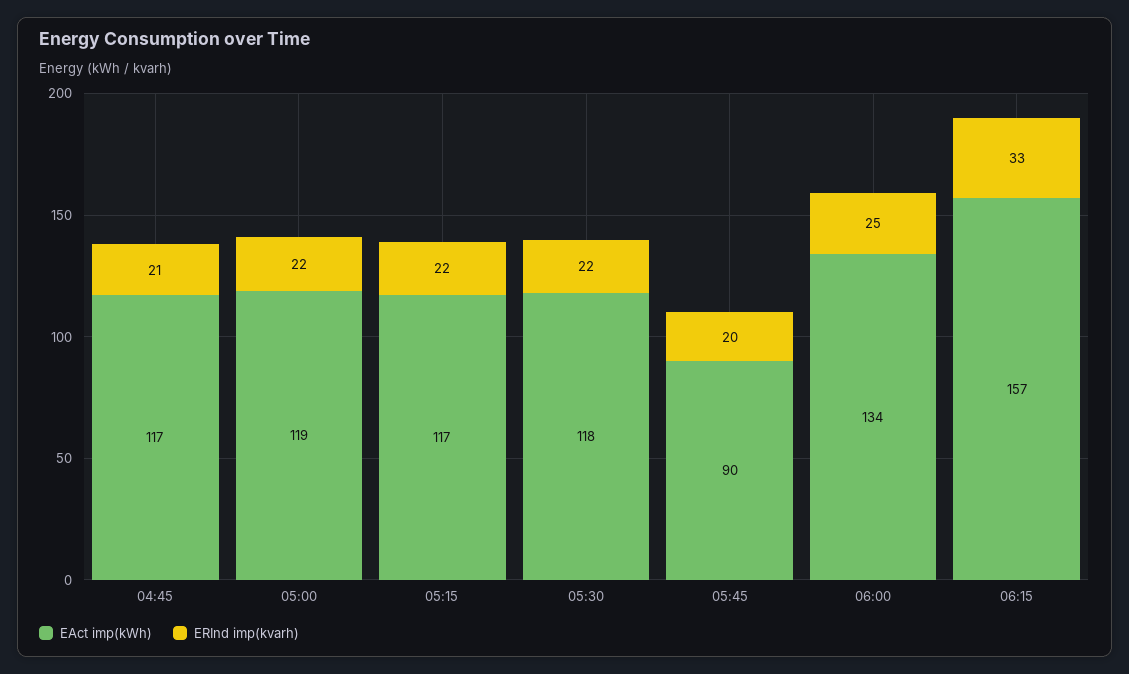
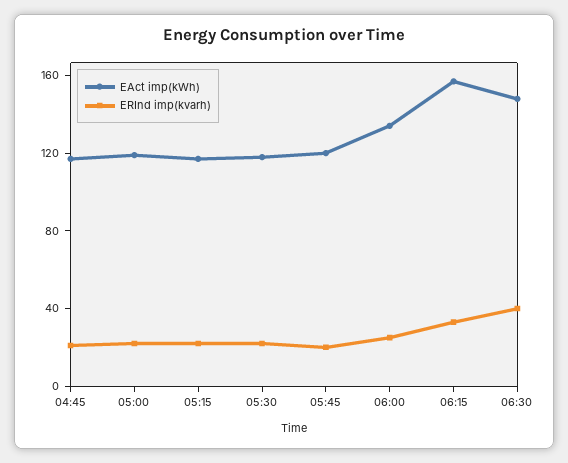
EAct imp(kWh), 05:45: 90 -> 120
EAct imp(kWh), 06:30: none -> 150
ERInd imp(kvarh), 06:30: none -> 40

